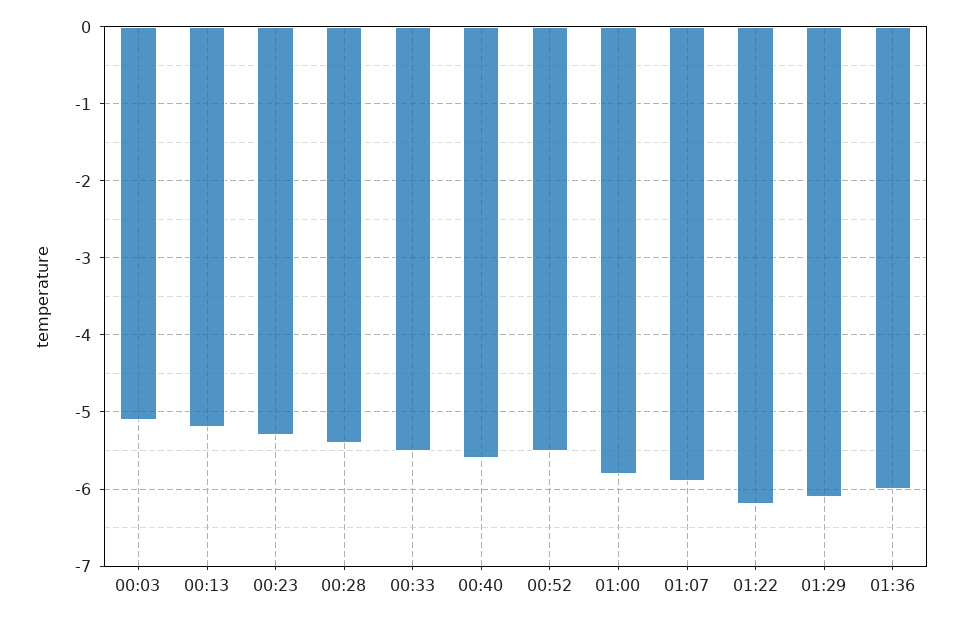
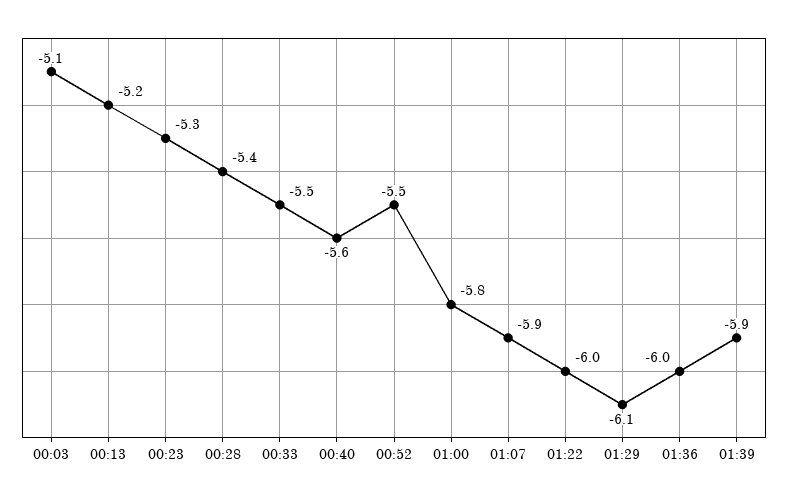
01:22: -6.2 -> -6
01:39: none -> -5.9

